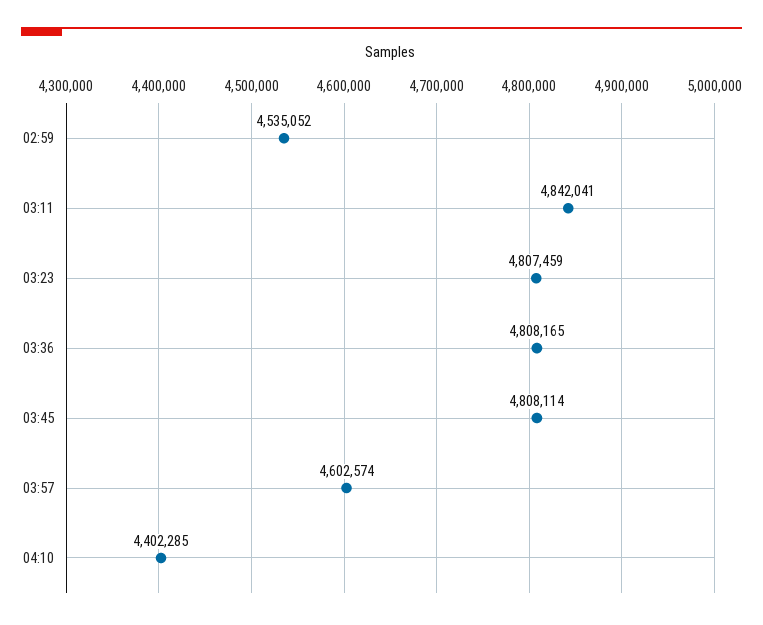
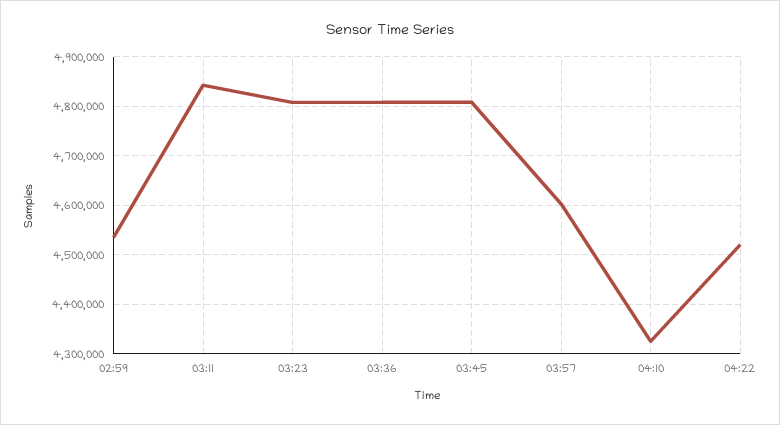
04:10: 4402285 -> 4320000
04:22: none -> 4520000

